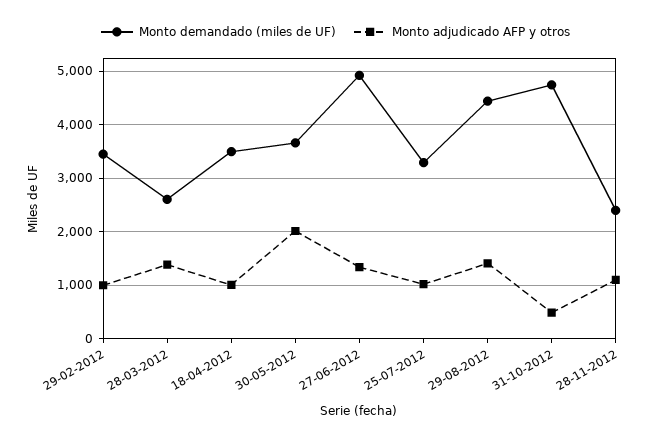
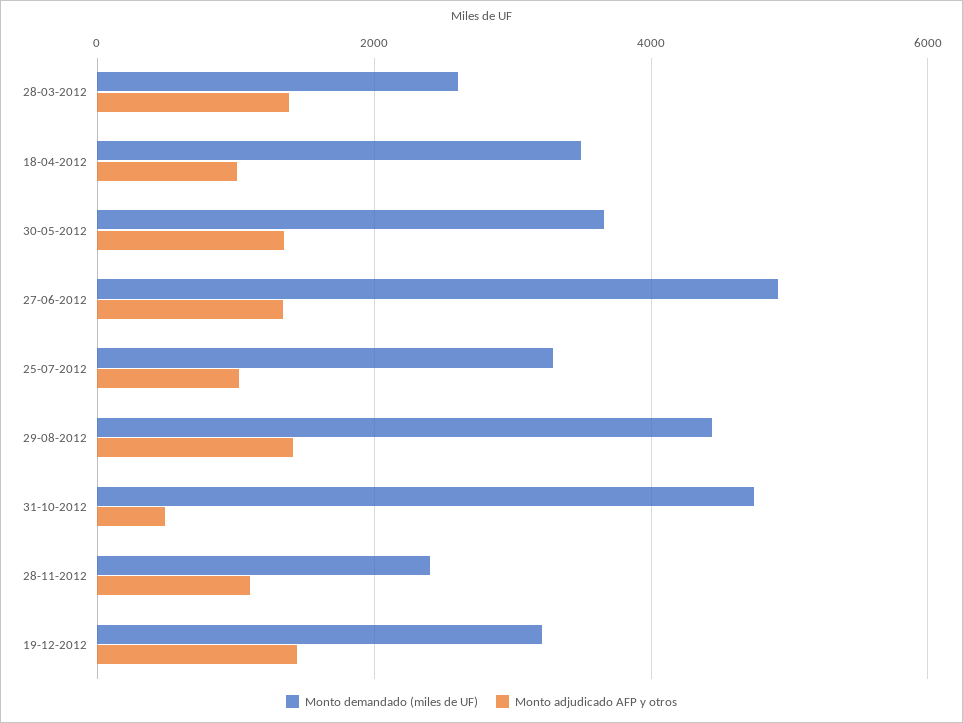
Monto demandado (miles de UF), 29-02-2012: 3400 -> none
Monto adjudicado AFP y otros, 29-02-2012: 1000 -> none
Monto adjudicado AFP y otros, 30-05-2012: 2000 -> 1400
Monto demandado (miles de UF), 19-12-2012: none -> 3200
Monto adjudicado AFP y otros, 19-12-2012: none -> 1400

